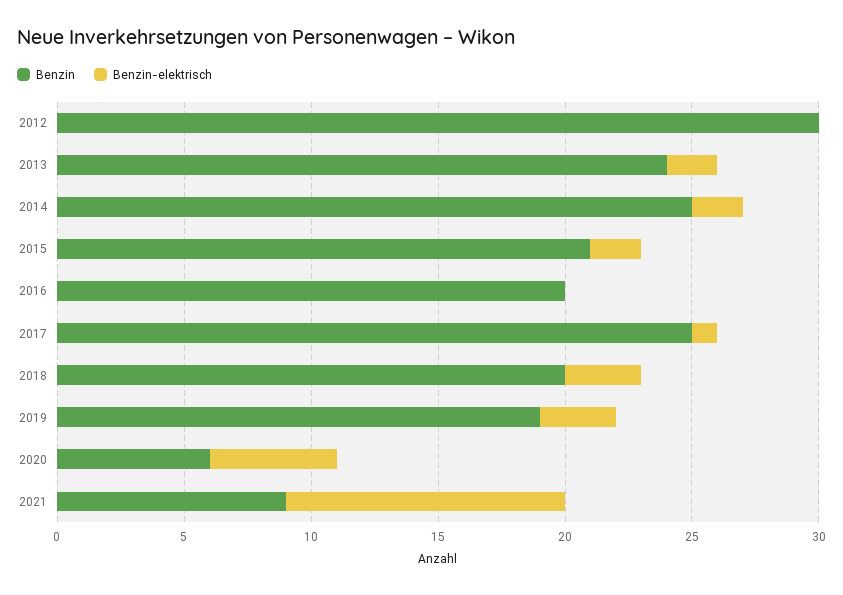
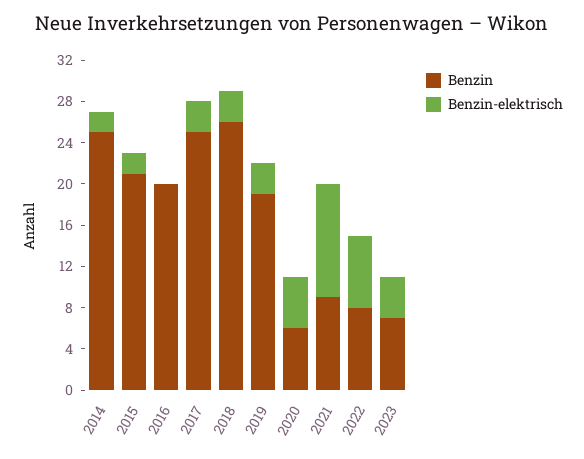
Benzin, 2012: 30 -> none
Benzin-elektrisch, 2012: 0 -> none
Benzin, 2013: 24 -> none
Benzin-elektrisch, 2013: 2 -> none
Benzin-elektrisch, 2017: 1 -> 3
Benzin, 2018: 20 -> 26
Benzin, 2022: none -> 8
Benzin-elektrisch, 2022: none -> 7
Benzin, 2023: none -> 7
Benzin-elektrisch, 2023: none -> 4

